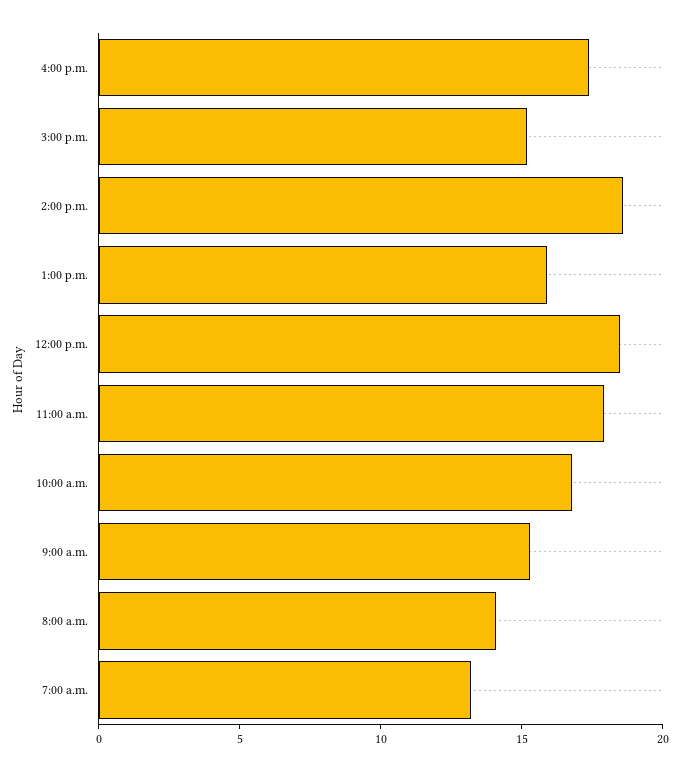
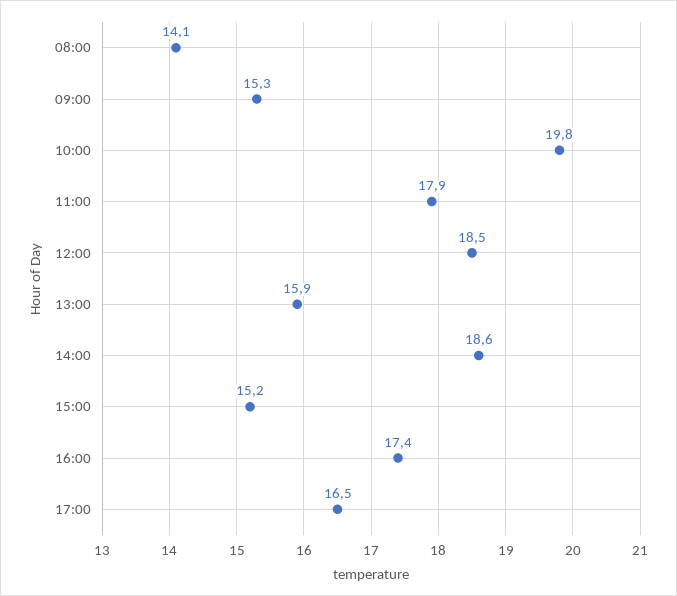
10:00 a.m.: 17 -> 19.8
7:00 a.m.: 13 -> none
17:00: none -> 16.5

